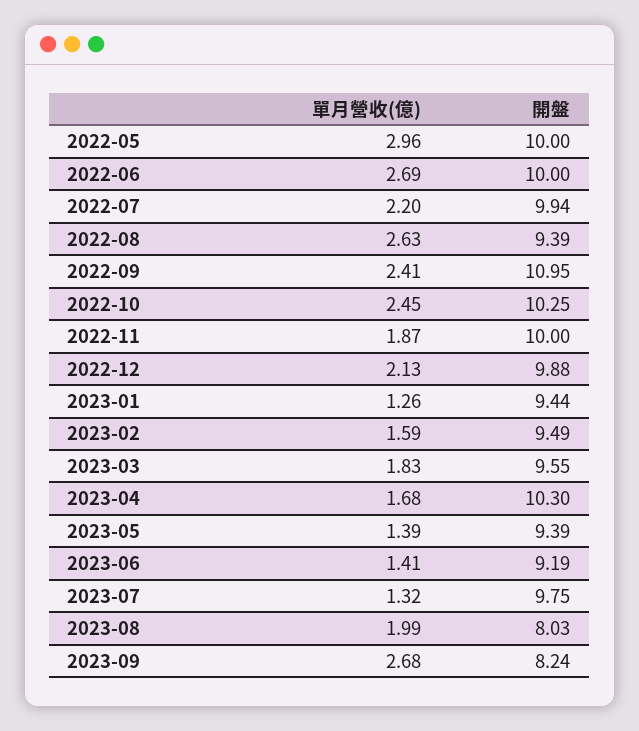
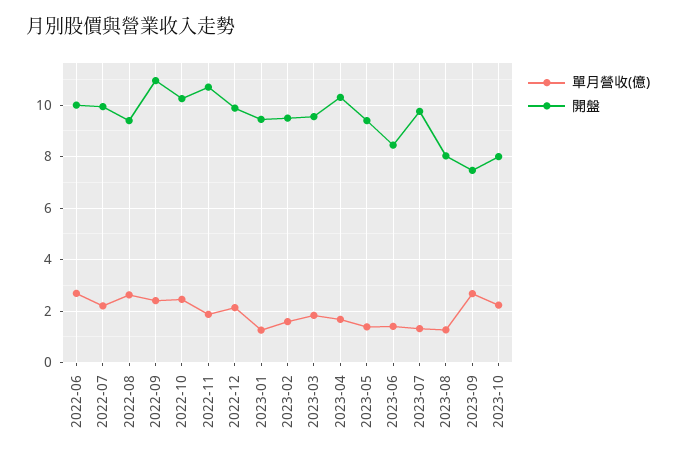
單月營收(億), 2022-05: 2.96 -> none
開盤, 2022-05: 10 -> none
開盤, 2022-11: 10 -> 10.75
開盤, 2023-06: 9.19 -> 8.5
單月營收(億), 2023-08: 1.99 -> 1.25
開盤, 2023-09: 8.24 -> 7.5
單月營收(億), 2023-10: none -> 2.25
開盤, 2023-10: none -> 8

